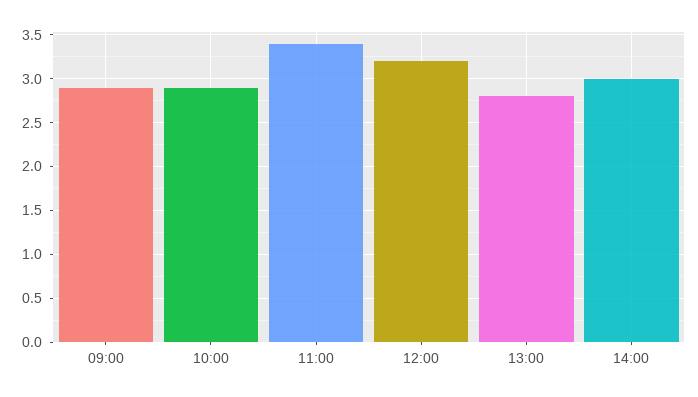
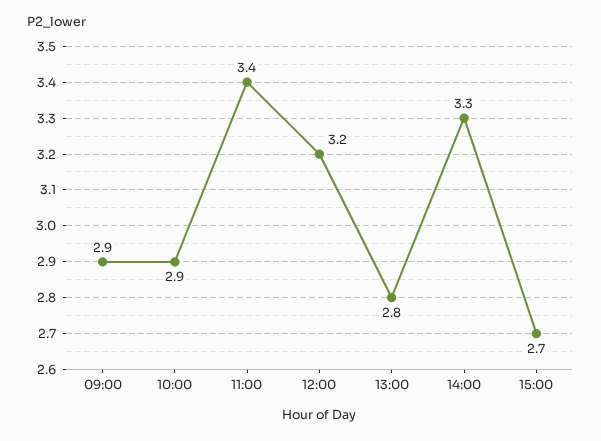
14:00: 3 -> 3.3
15:00: none -> 2.7

